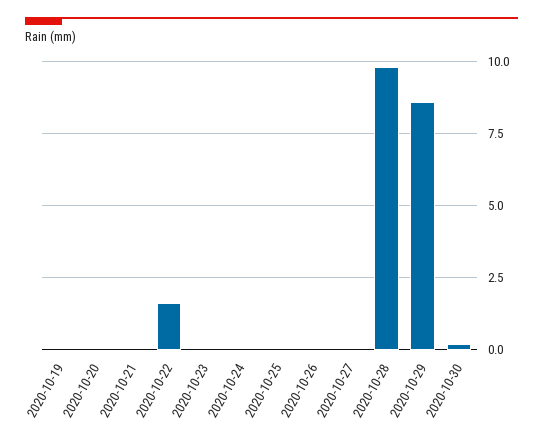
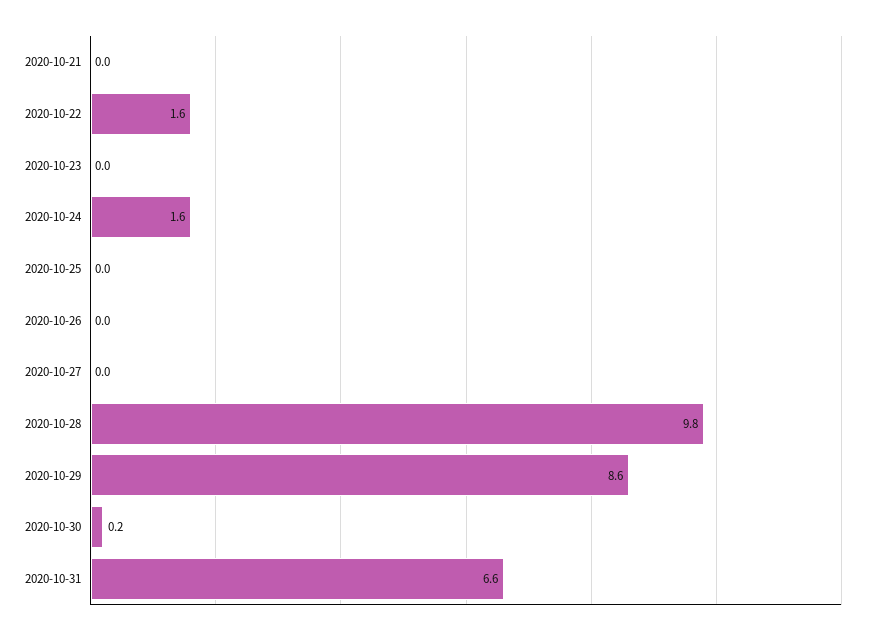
2020-10-19: 0 -> none
2020-10-20: 0 -> none
2020-10-24: 0 -> 1.6
2020-10-31: none -> 6.6

